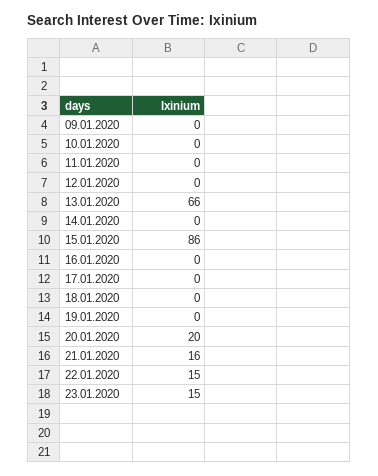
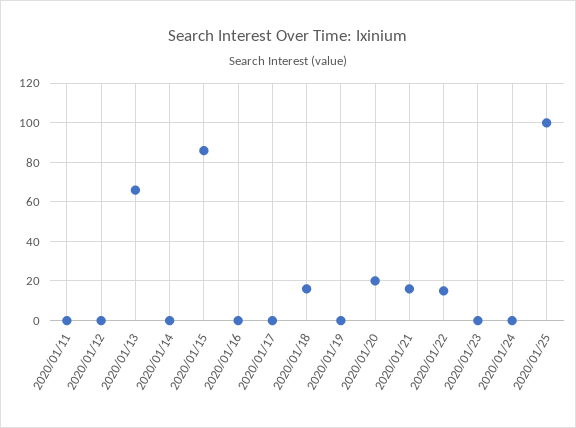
09.01.2020: 0 -> none
10.01.2020: 0 -> none
18.01.2020: 0 -> 15
23.01.2020: 15 -> 0
2020/01/24: none -> 0
2020/01/25: none -> 100

